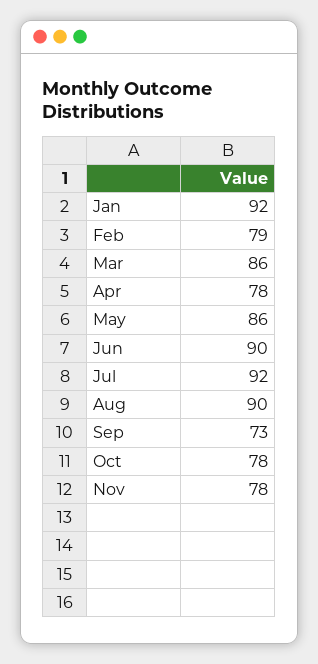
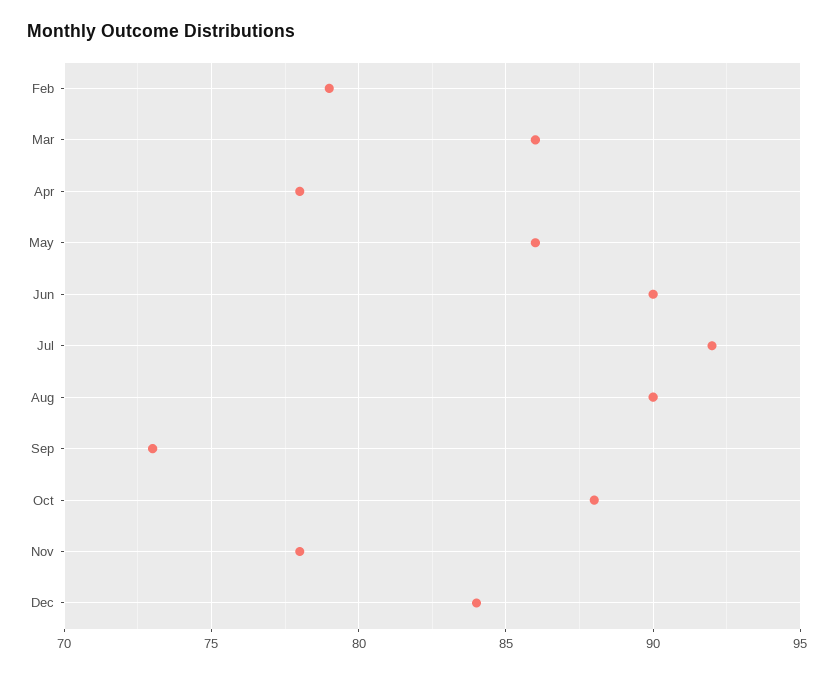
Jan: 92 -> none
Oct: 78 -> 88
Dec: none -> 84

